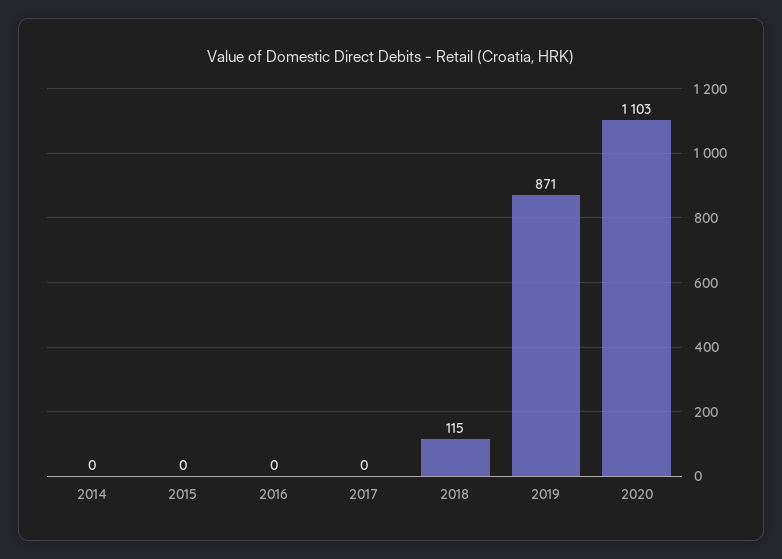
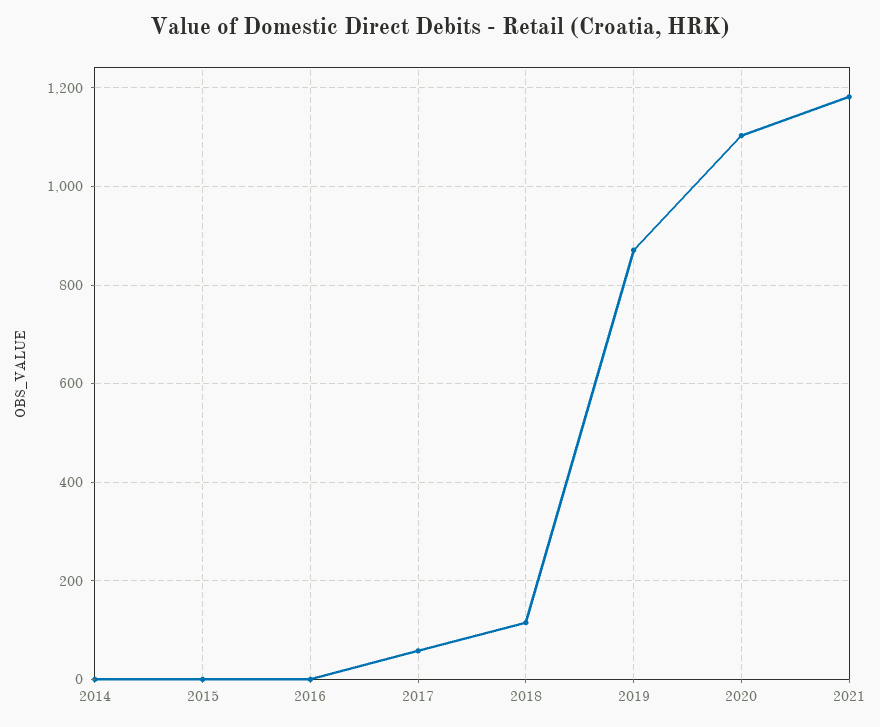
2017: 0 -> 60
2021: none -> 1180

